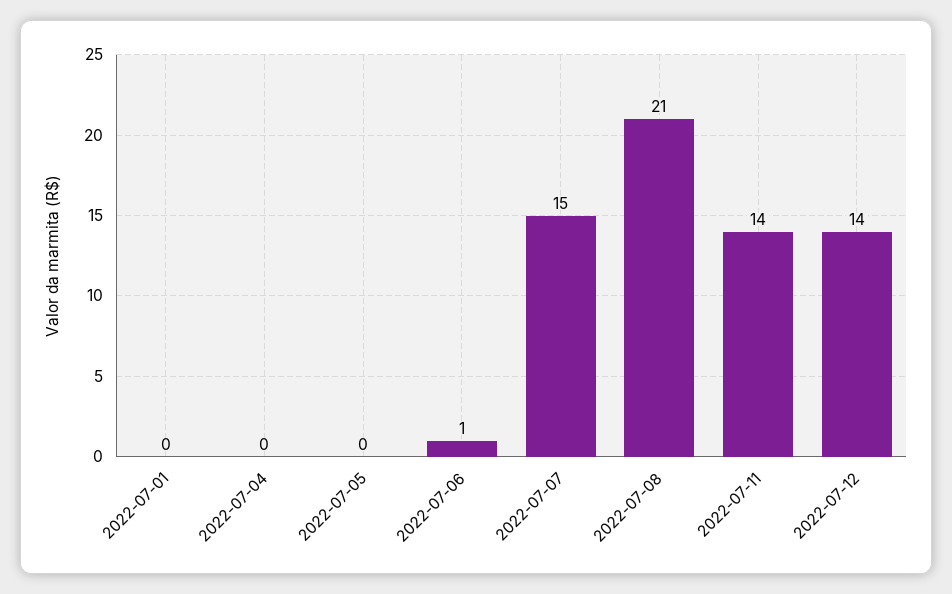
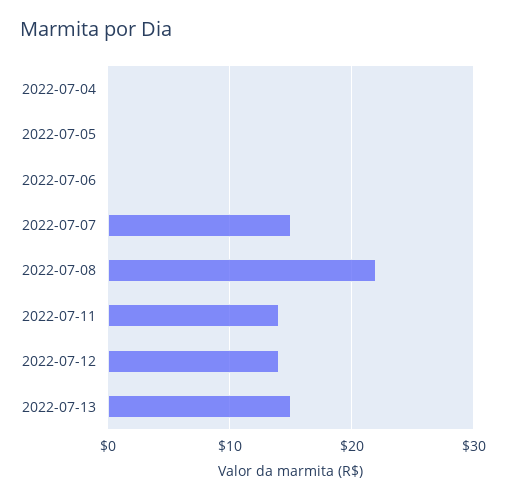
2022-07-01: 0 -> none
2022-07-06: 1 -> 0
2022-07-08: 21 -> 22
2022-07-13: none -> 15

